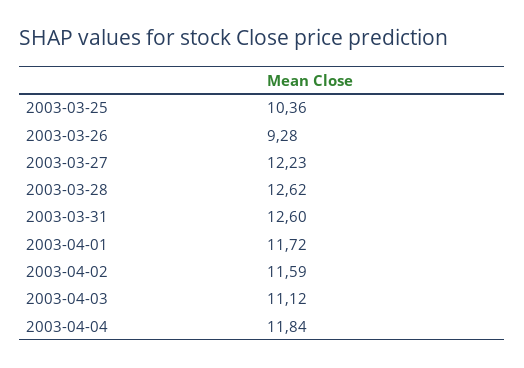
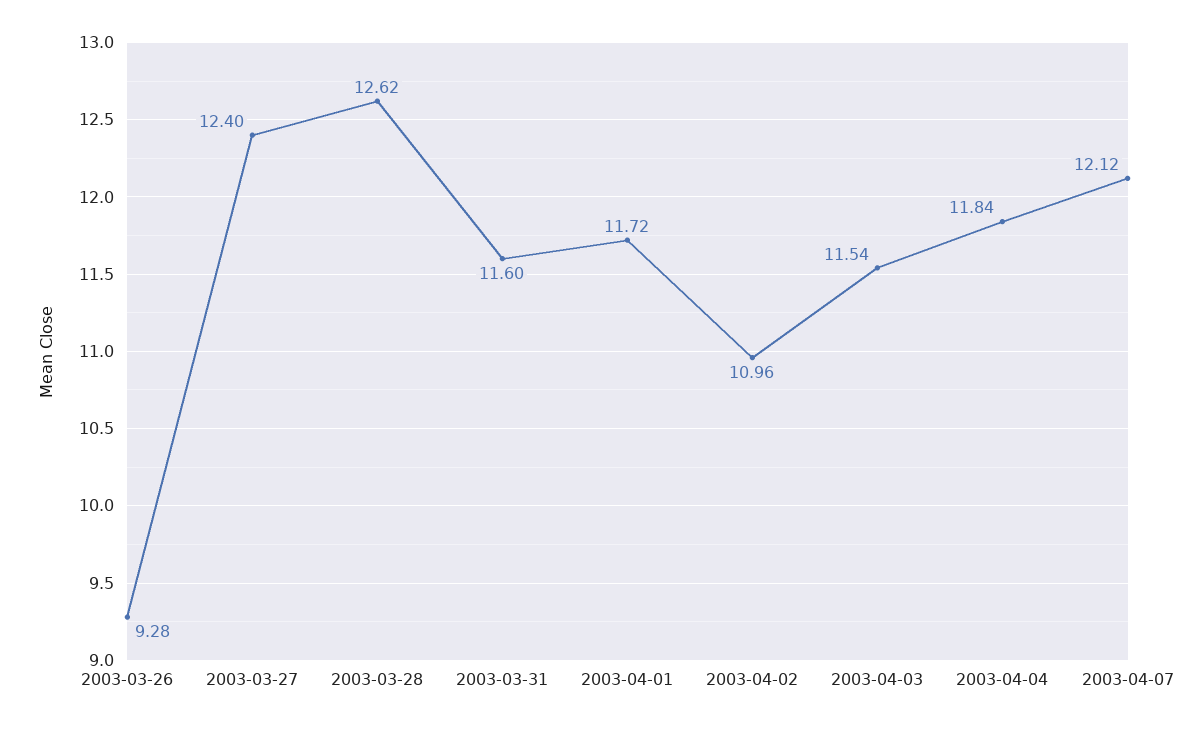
2003-03-25: 10.36 -> none
2003-03-27: 12.23 -> 12.4
2003-03-31: 12.6 -> 11.6
2003-04-02: 11.59 -> 10.96
2003-04-03: 11.12 -> 11.54
2003-04-07: none -> 12.12

